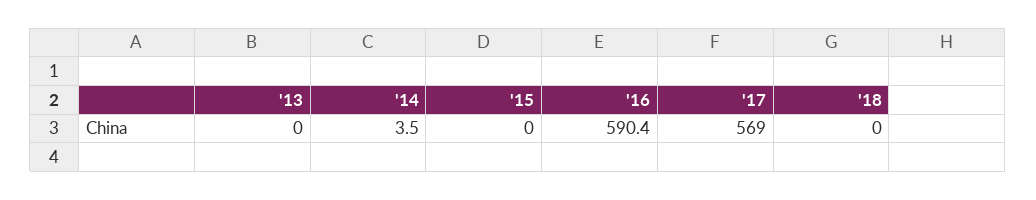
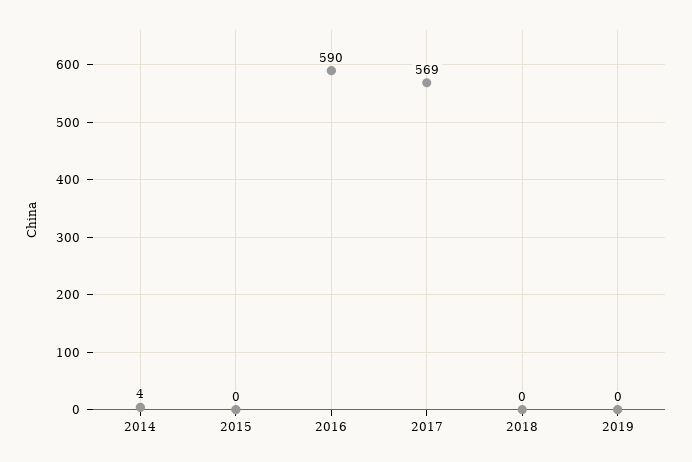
'13: 0 -> none
2019: none -> 0

